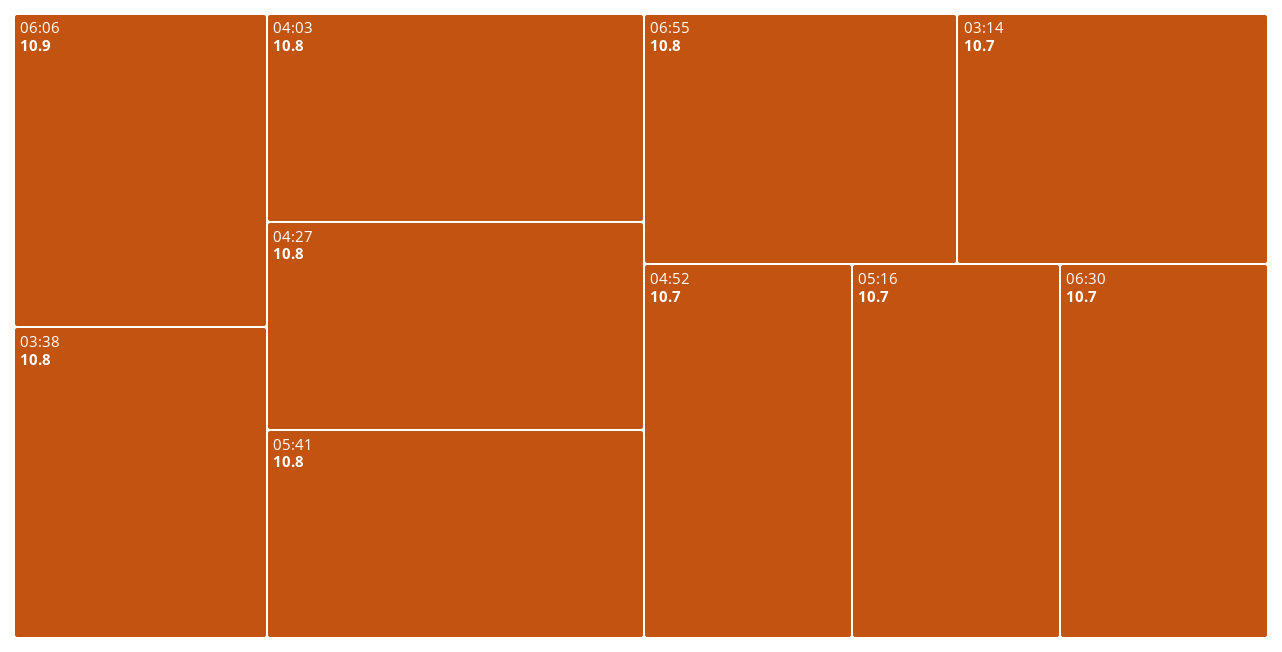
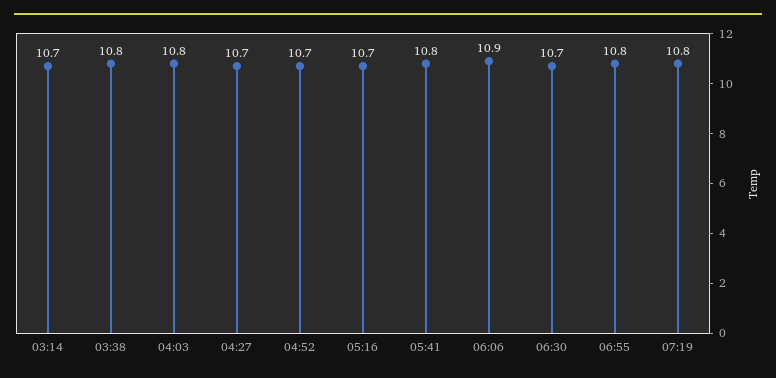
04:27: 10.8 -> 10.7
07:19: none -> 10.8

